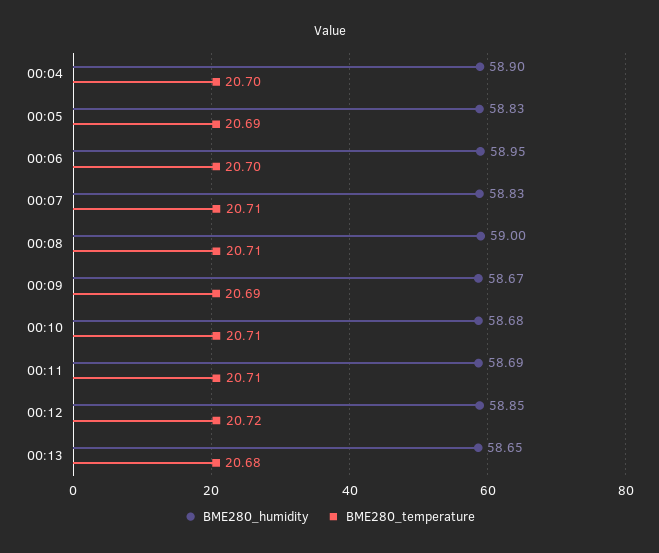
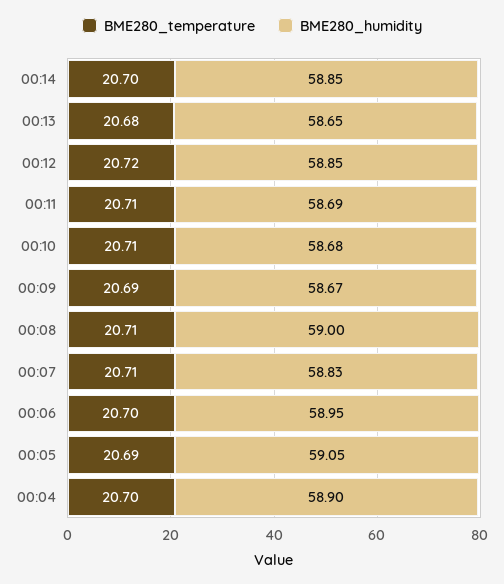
BME280_humidity, 00:05: 58.83 -> 59.05
BME280_temperature, 00:14: none -> 20.7
BME280_humidity, 00:14: none -> 58.85

